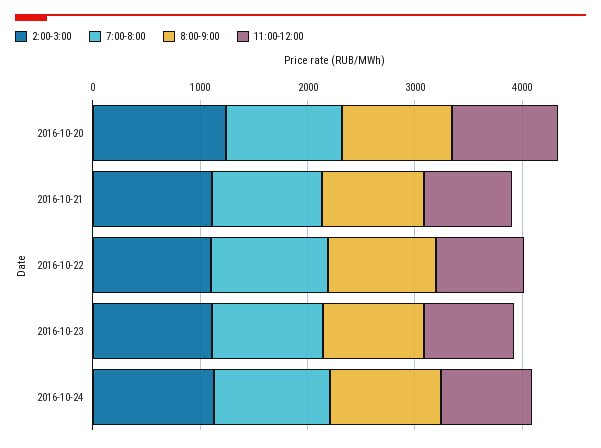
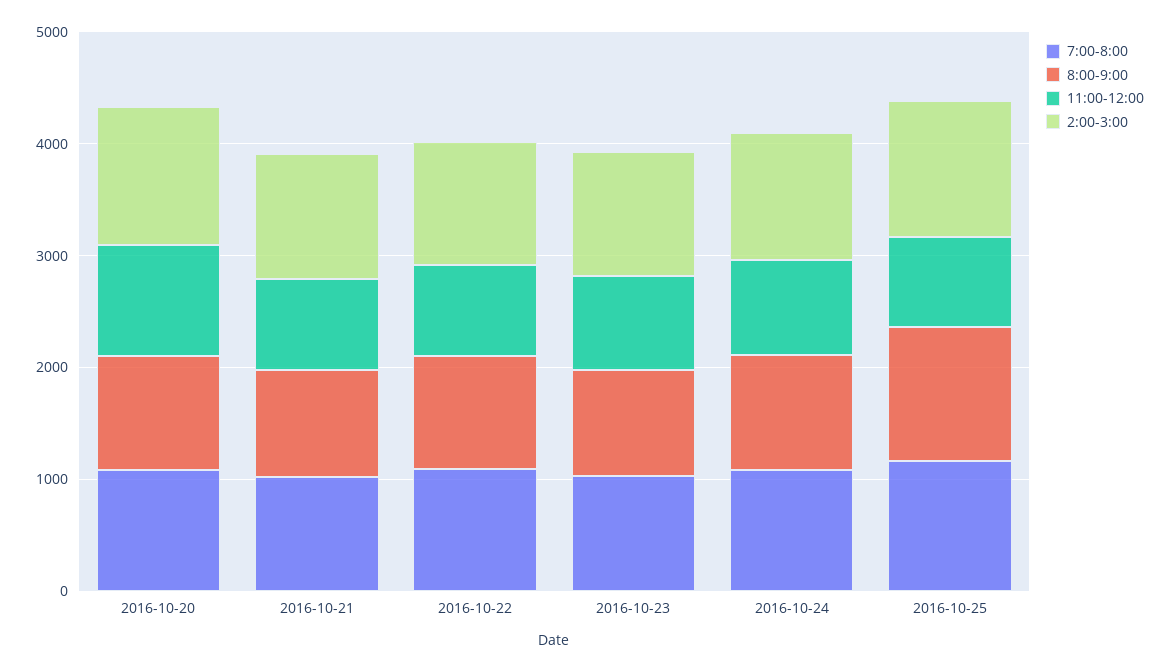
7:00-8:00, 2016-10-25: none -> 1200
8:00-9:00, 2016-10-25: none -> 1200
11:00-12:00, 2016-10-25: none -> 800
2:00-3:00, 2016-10-25: none -> 1200

